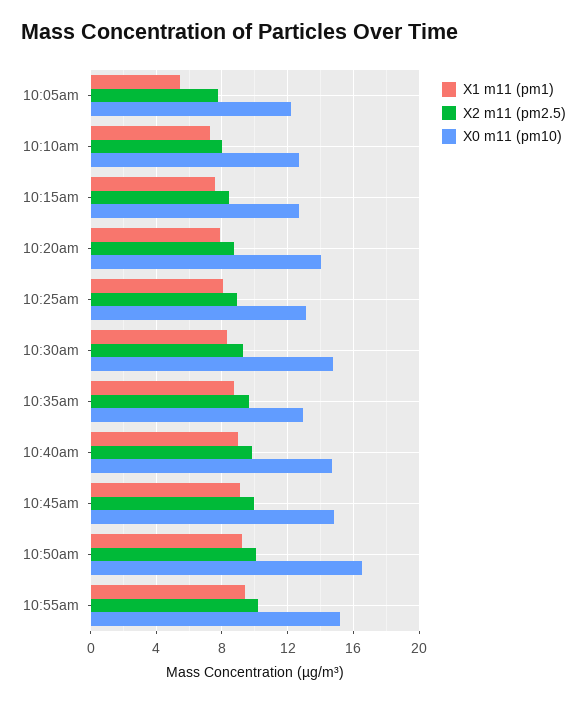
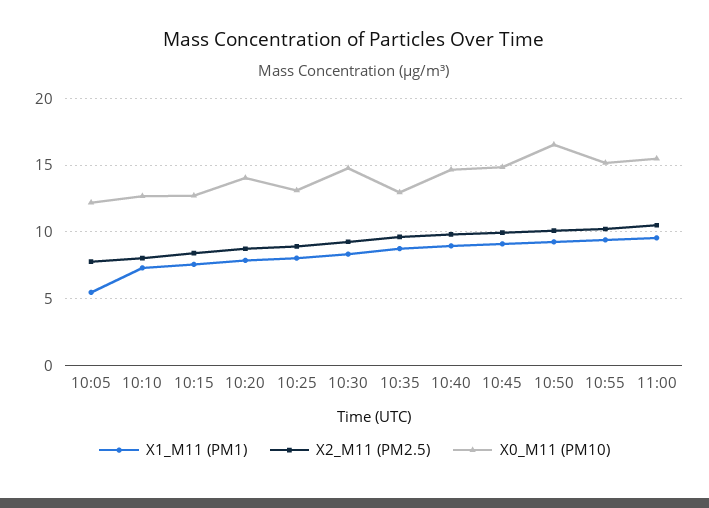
X1 m11 (pm1), 11:00: none -> 9.5
X2 m11 (pm2.5), 11:00: none -> 10.5
X0 m11 (pm10), 11:00: none -> 15.5

